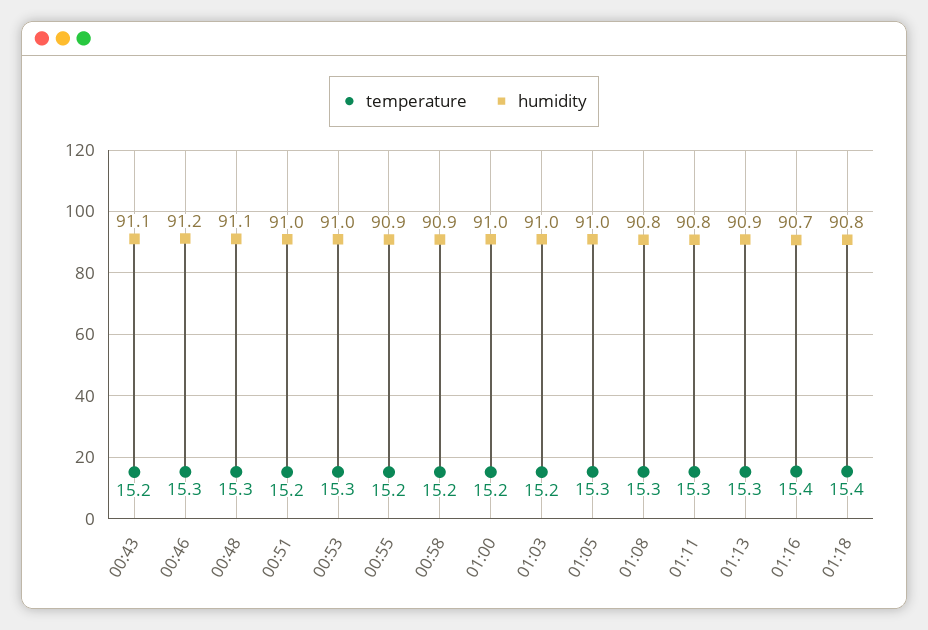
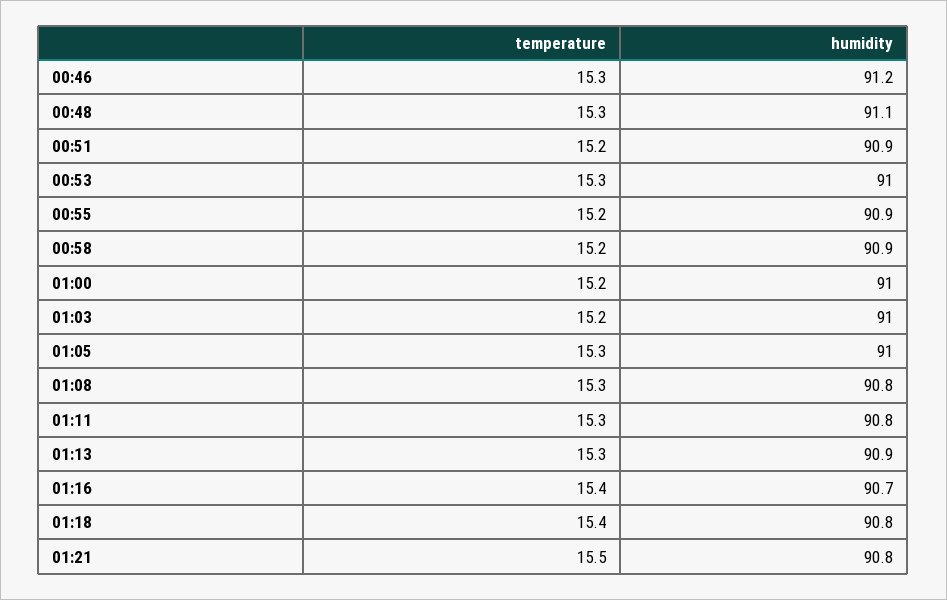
temperature, 00:43: 15.2 -> none
humidity, 00:43: 91.1 -> none
humidity, 00:51: 91 -> 90.9
temperature, 01:21: none -> 15.5
humidity, 01:21: none -> 90.8

